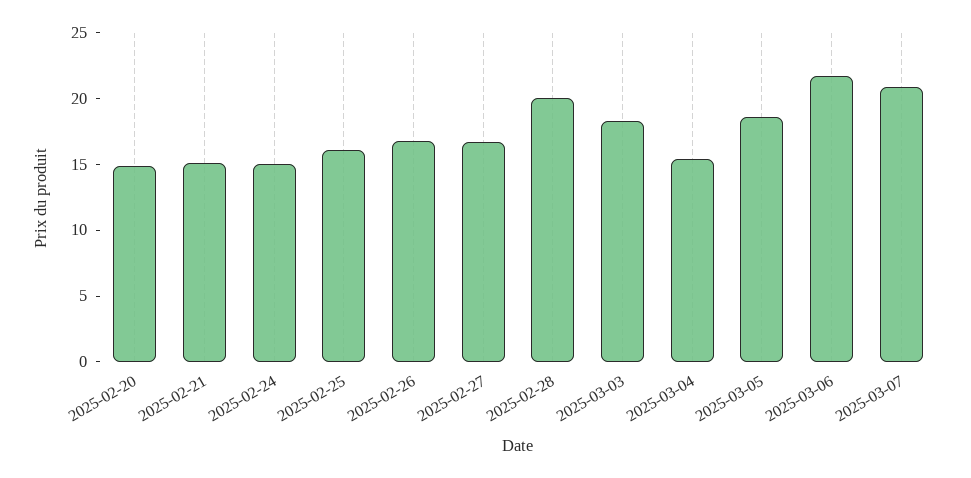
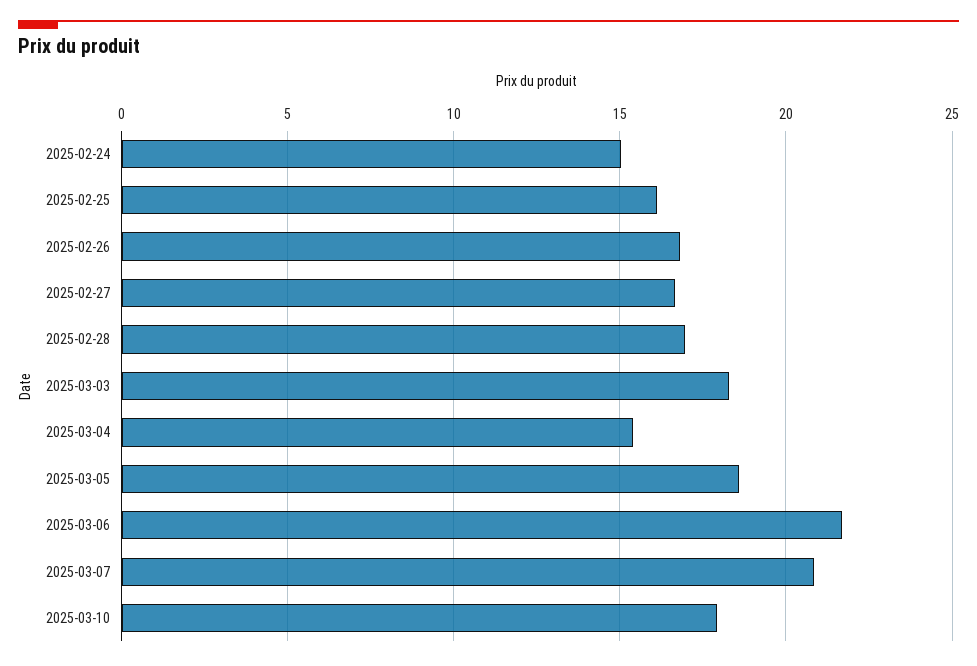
2025-02-20: 15 -> none
2025-02-21: 15 -> none
2025-02-28: 20 -> 17
2025-03-10: none -> 18

